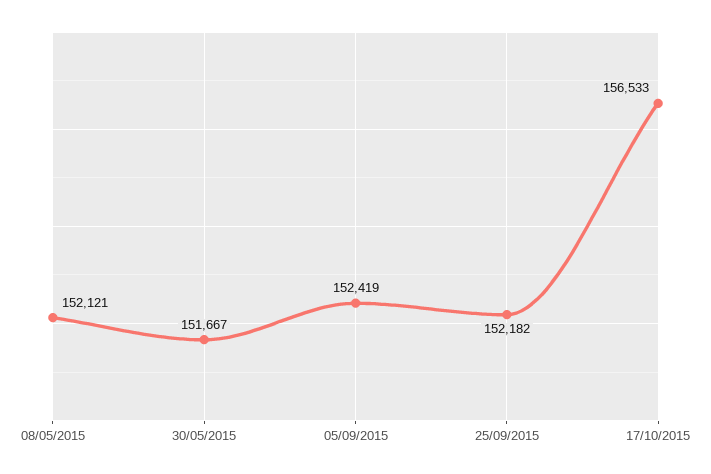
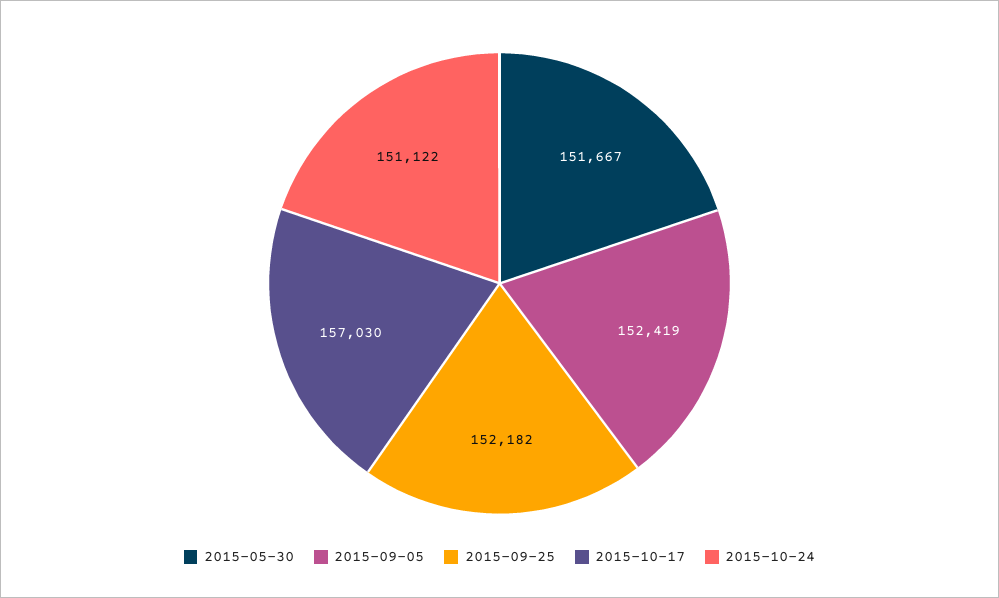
08/05/2015: 152121 -> none
17/10/2015: 156533 -> 157030
2015-10-24: none -> 151122

